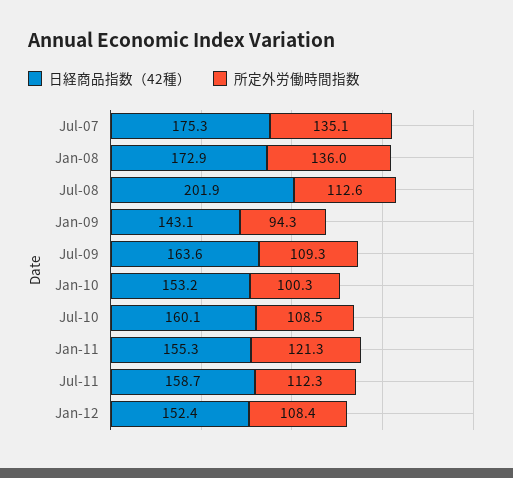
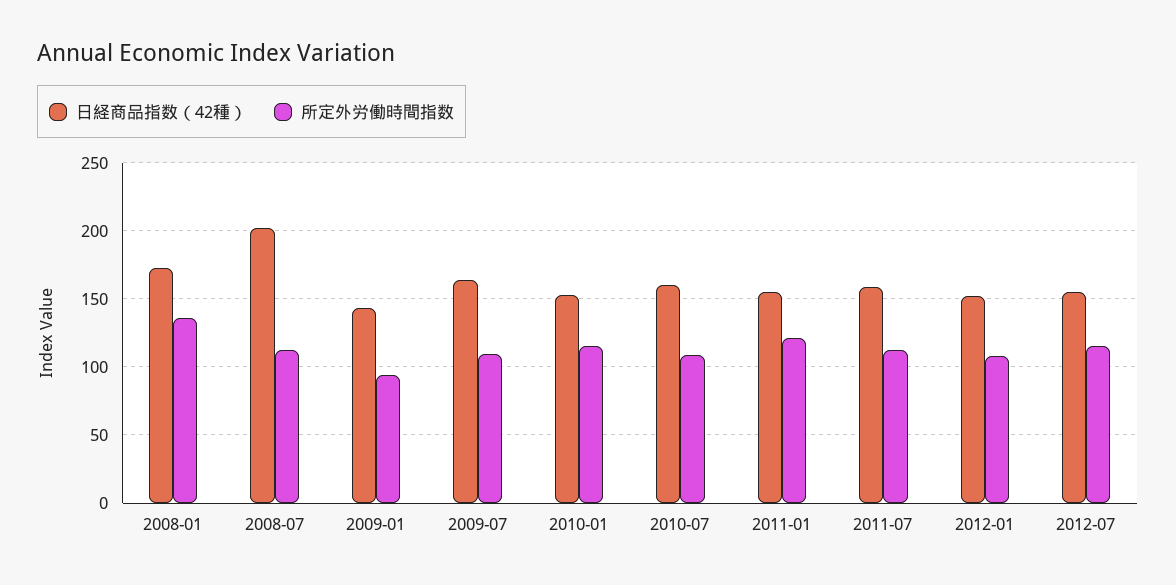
日経商品指数（42種）, Jul-07: 175.3 -> none
所定外労働時間指数, Jul-07: 135.1 -> none
所定外労働時間指数, Jan-10: 100.3 -> 115
日経商品指数（42種）, 2012-07: none -> 155
所定外労働時間指数, 2012-07: none -> 115

